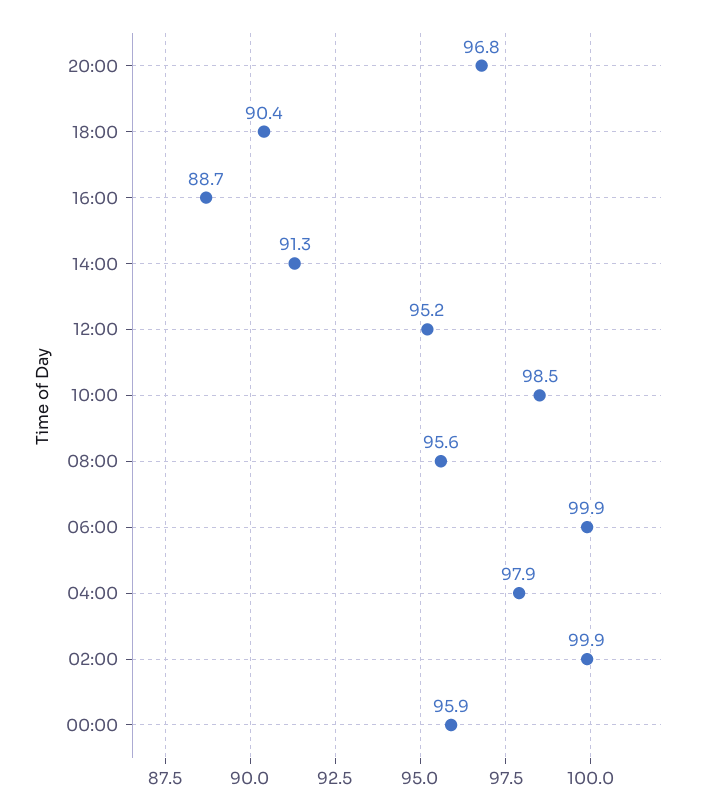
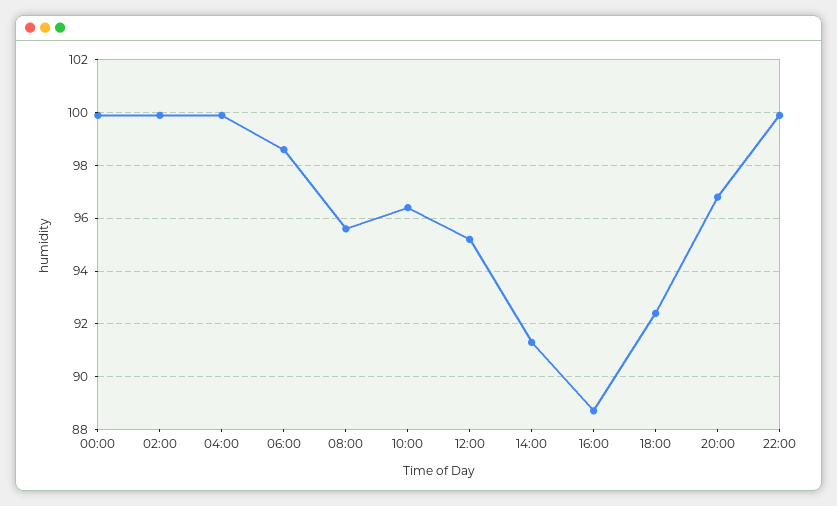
18:00: 90.4 -> 92.5
10:00: 98.5 -> 96.5
06:00: 99.9 -> 98.5
04:00: 97.9 -> 100
00:00: 95.9 -> 100
22:00: none -> 100

